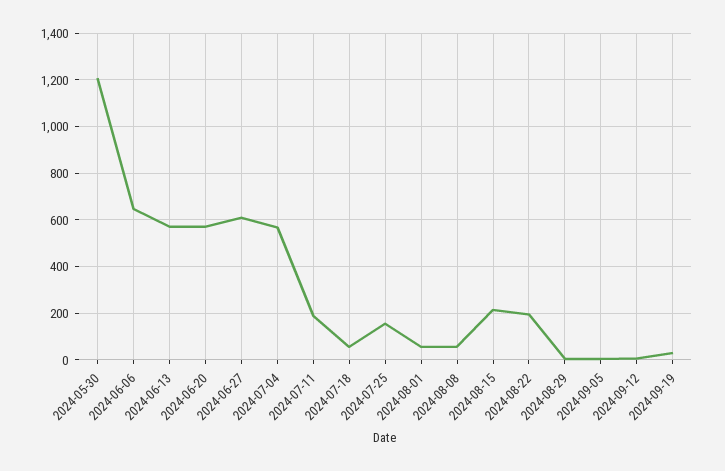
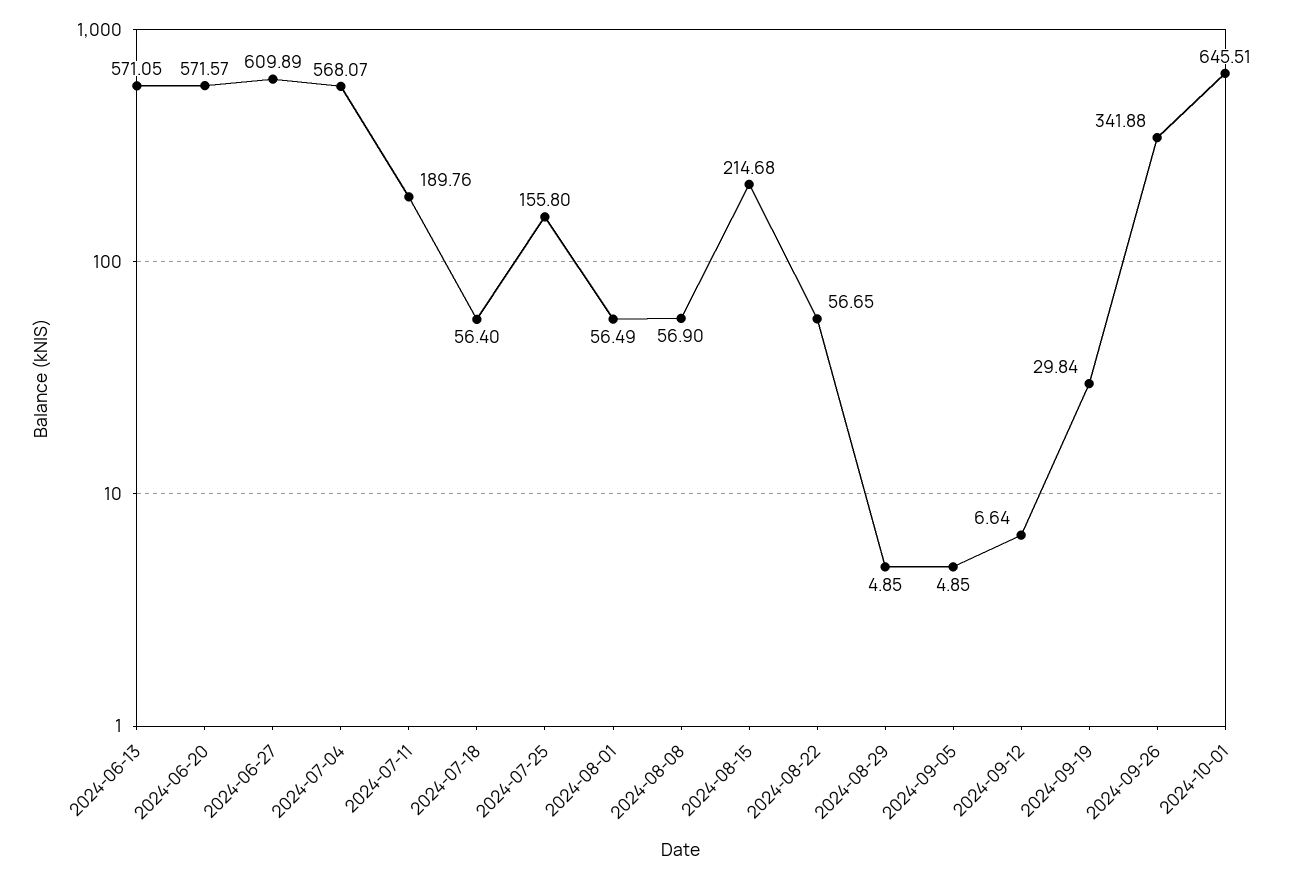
2024-05-30: 1200 -> none
2024-06-06: 650 -> none
2024-08-22: 200 -> 56.65
2024-09-26: none -> 341.88
2024-10-01: none -> 645.51

